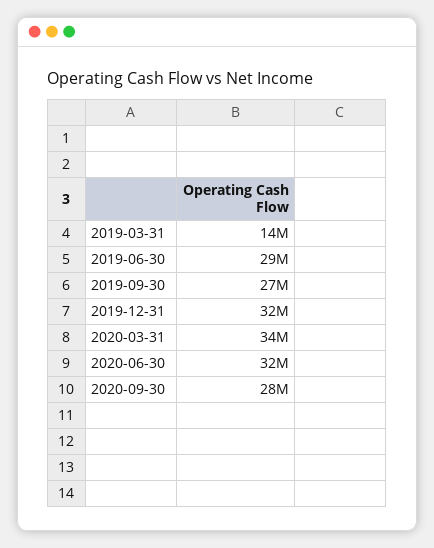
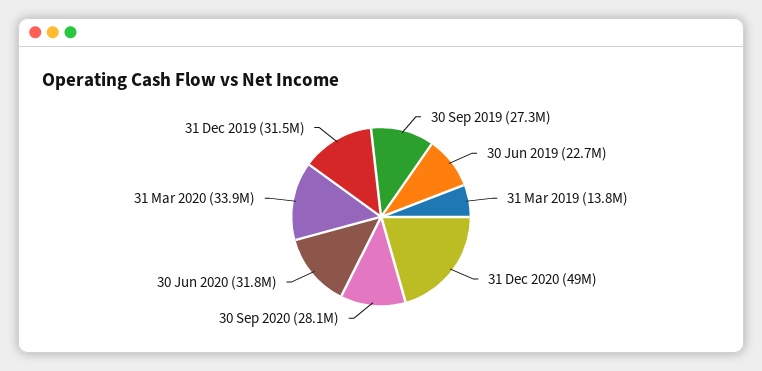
2019-06-30: 29000000 -> 22700000
31 Dec 2020: none -> 49000000

